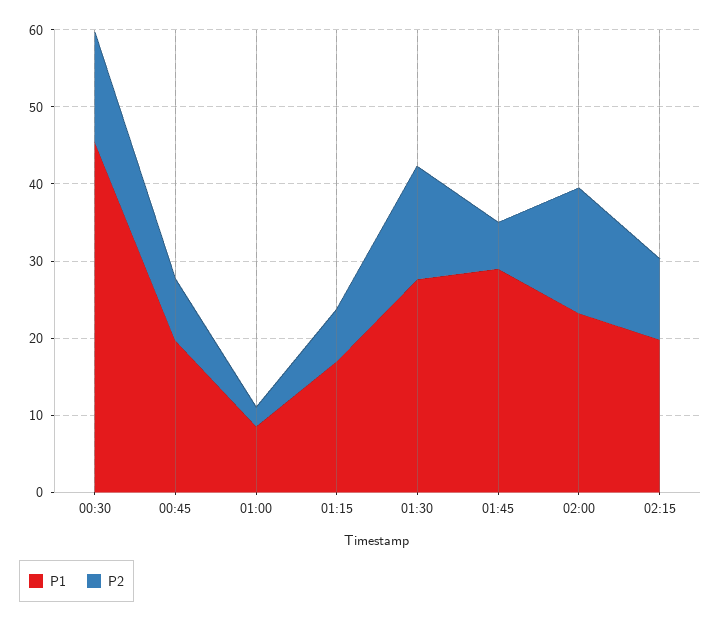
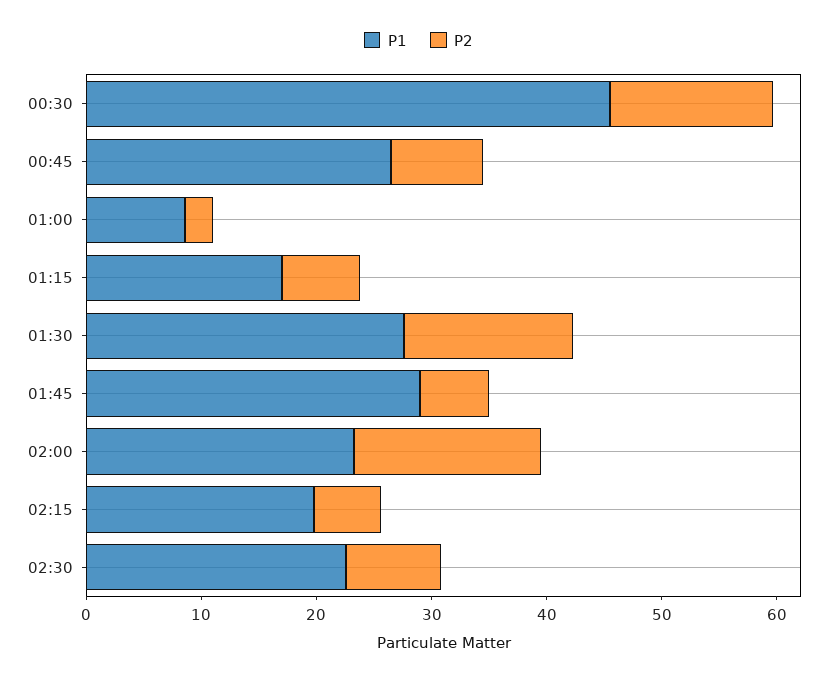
P1, 00:45: 20 -> 26
P2, 02:15: 10 -> 6
P1, 02:30: none -> 22
P2, 02:30: none -> 8

